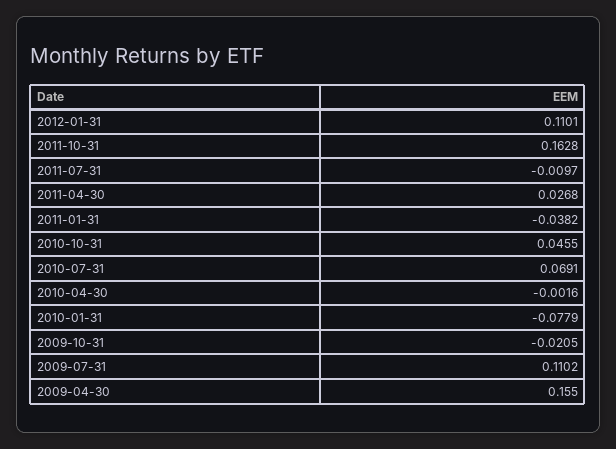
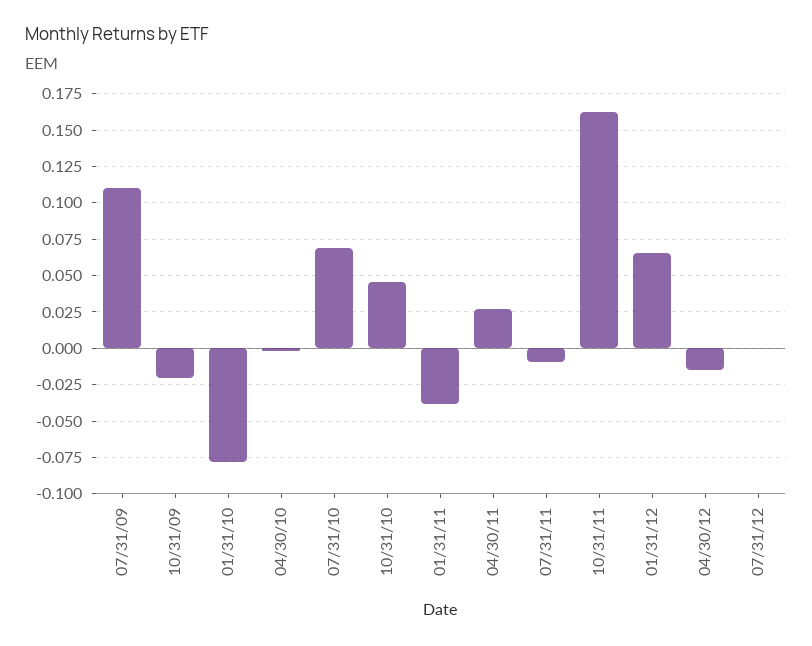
2012-01-31: 0.1101 -> 0.065
2009-04-30: 0.155 -> none
04/30/12: none -> -0.015
07/31/12: none -> 0

